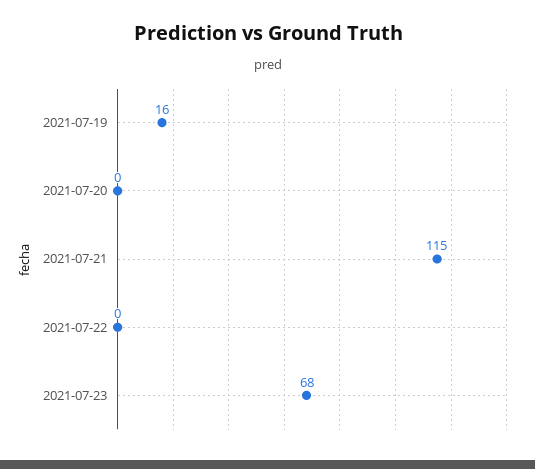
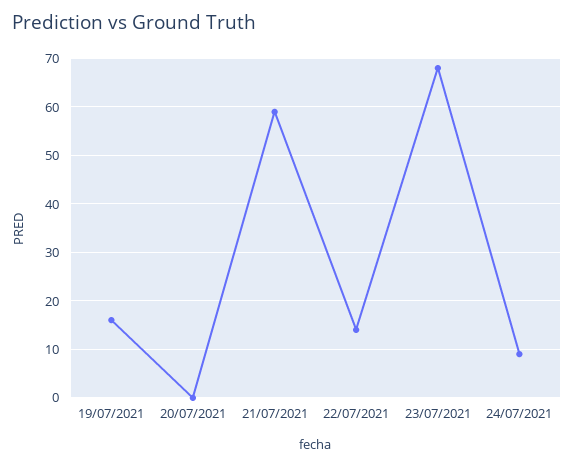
2021-07-21: 115 -> 60
2021-07-22: 0 -> 15
24/07/2021: none -> 10

